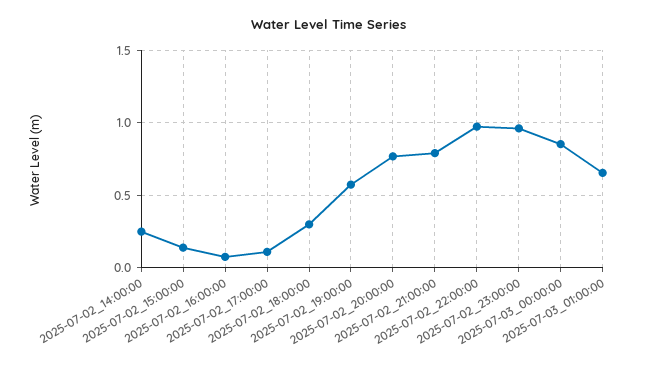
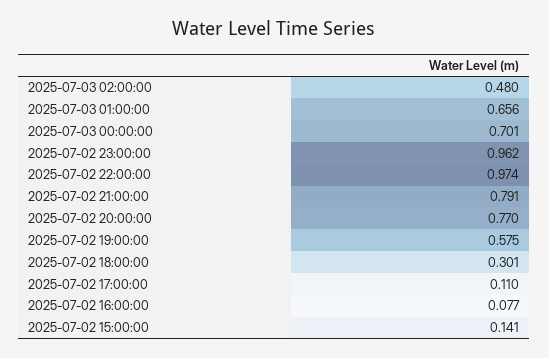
2025-07-02_14:00:00: 0.25 -> none
2025-07-03_00:00:00: 0.85 -> 0.701
2025-07-03 02:00:00: none -> 0.48

